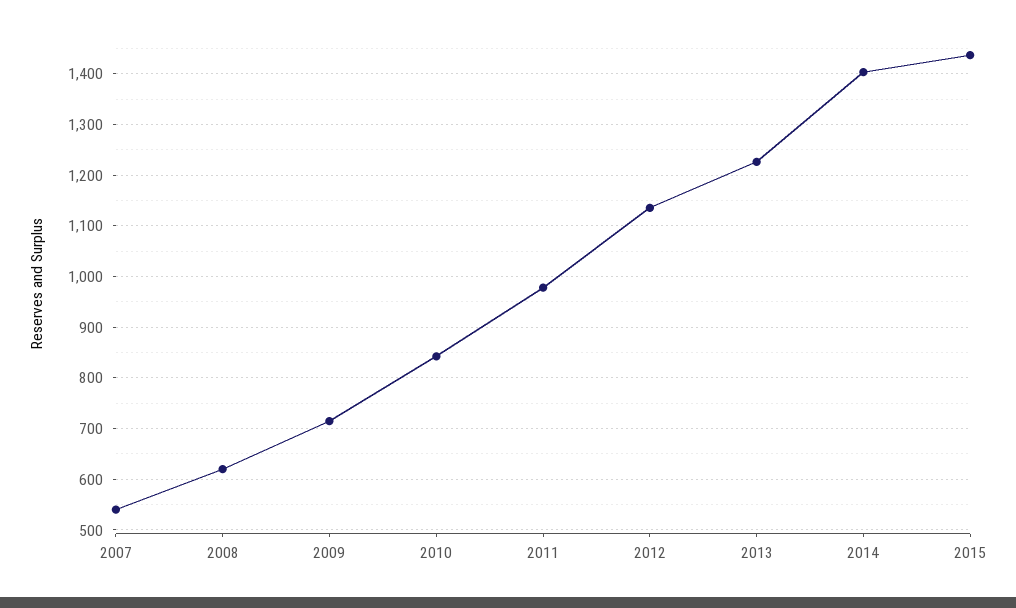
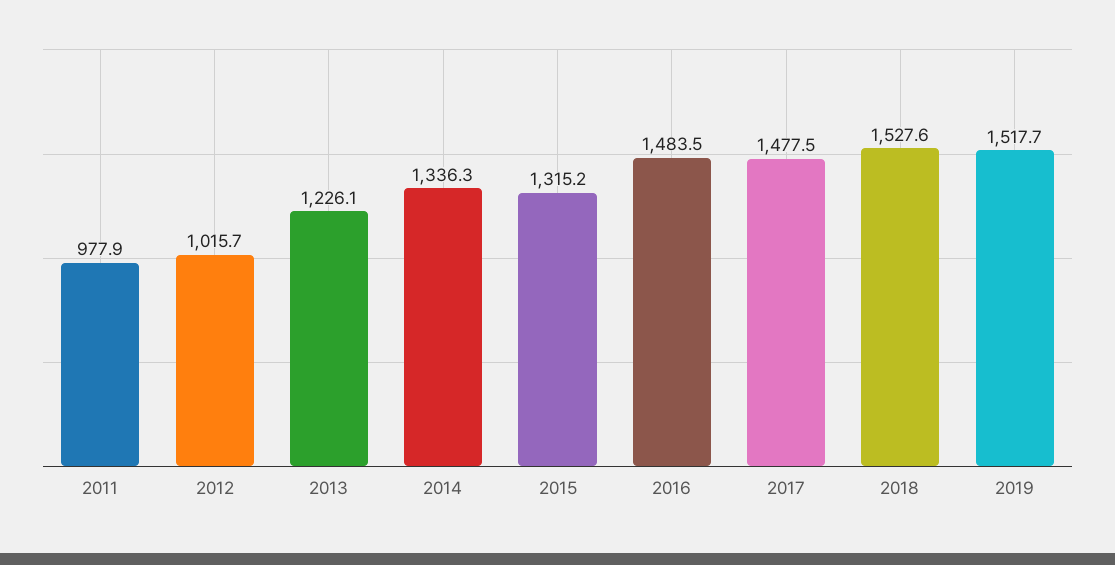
2007: 540 -> none
2008: 620 -> none
2009: 720 -> none
2010: 840 -> none
2012: 1140 -> 1015.7
2014: 1400 -> 1336.3
2015: 1440 -> 1315.2
2016: none -> 1483.5
2017: none -> 1477.5
2018: none -> 1527.6
2019: none -> 1517.7

